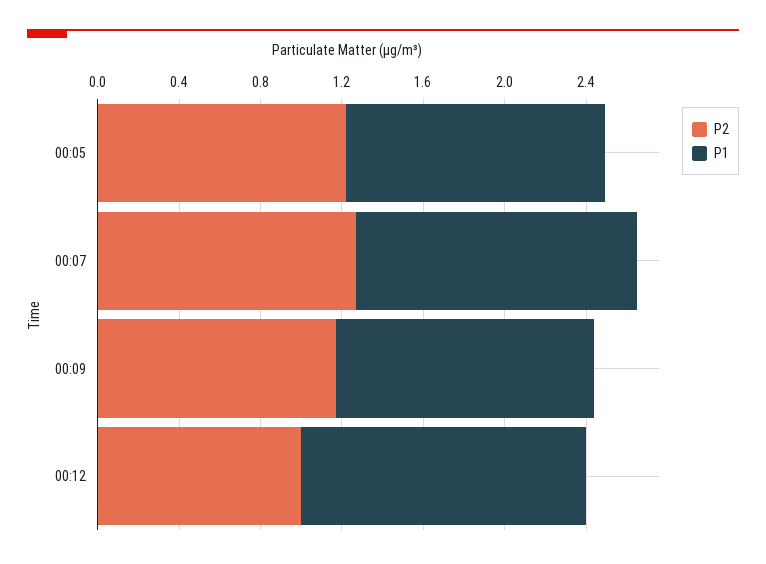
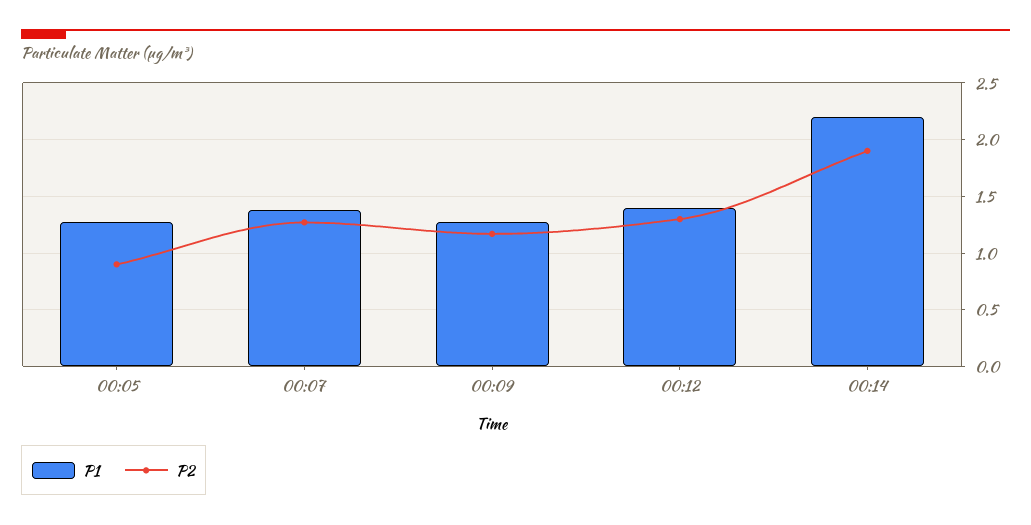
P2, 00:05: 1.2 -> 0.9
P2, 00:12: 1 -> 1.3
P1, 00:14: none -> 2.2
P2, 00:14: none -> 1.9

